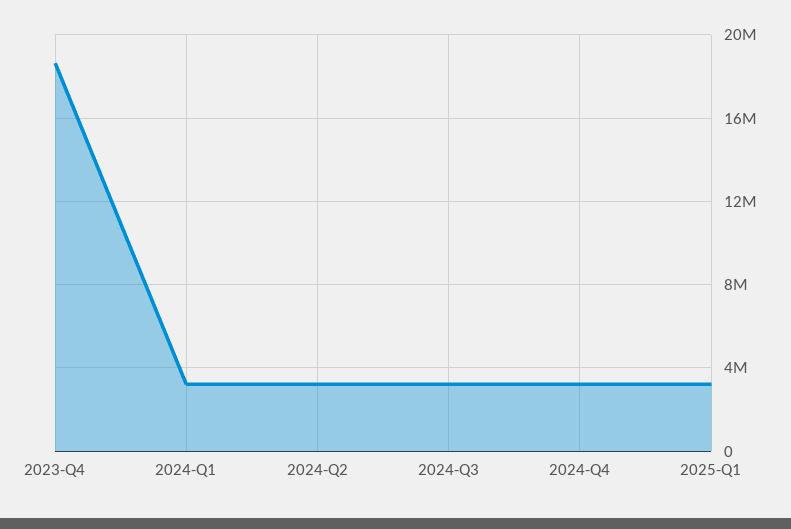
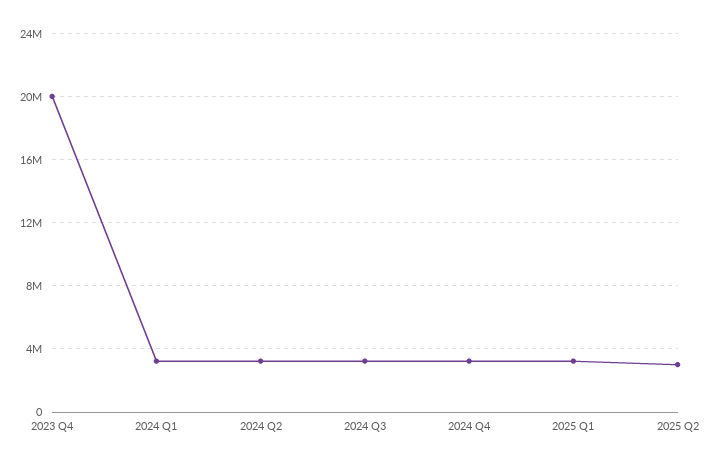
2023-Q4: 18500000 -> 20000000
2025 Q2: none -> 3000000

